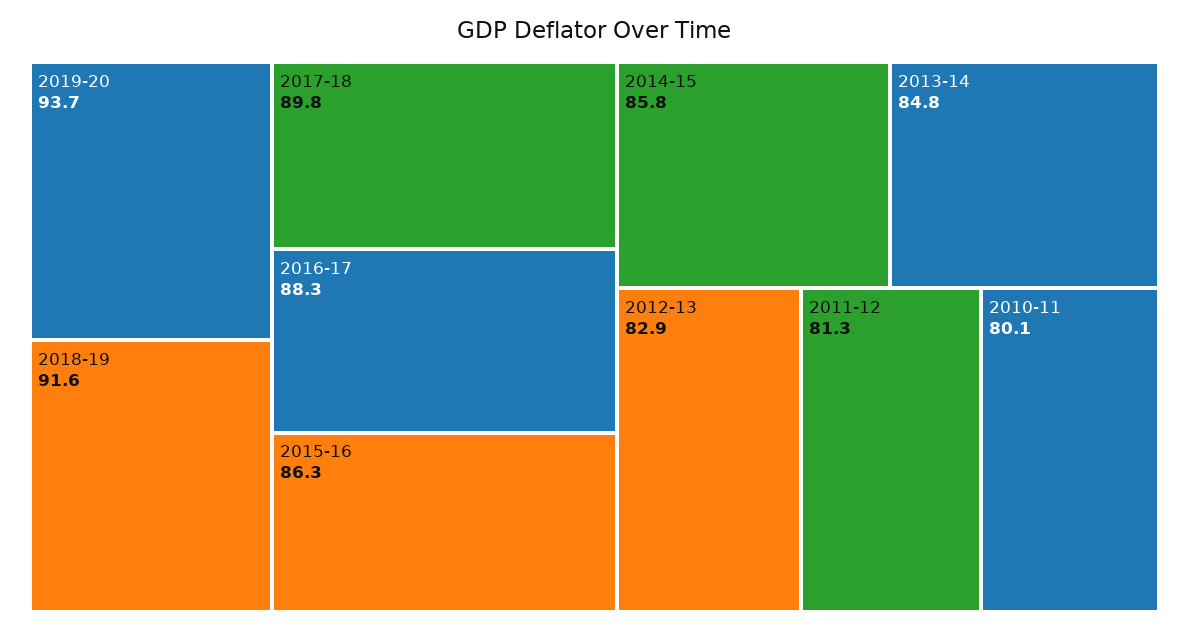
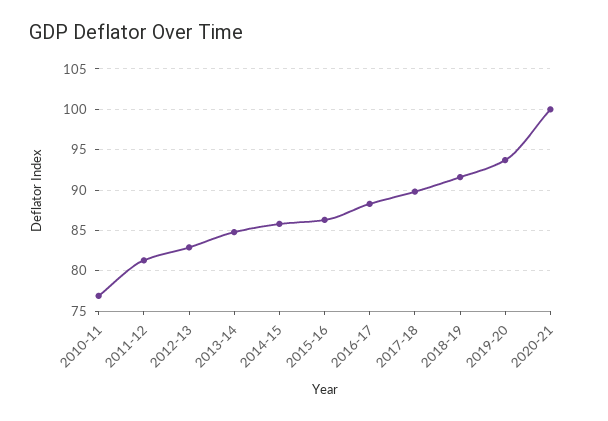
2010-11: 80.1 -> 77
2020-21: none -> 100

